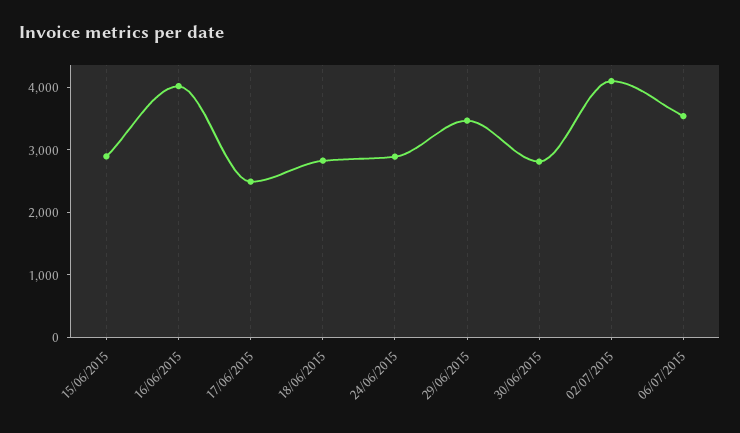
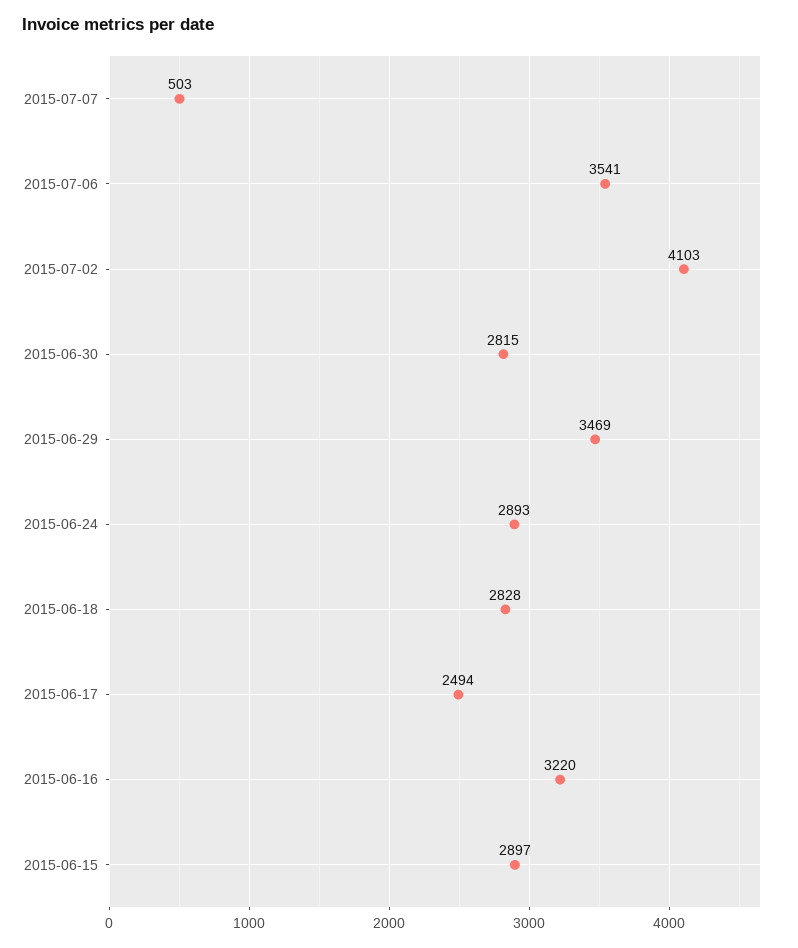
16/06/2015: 4000 -> 3220
2015-07-07: none -> 503

